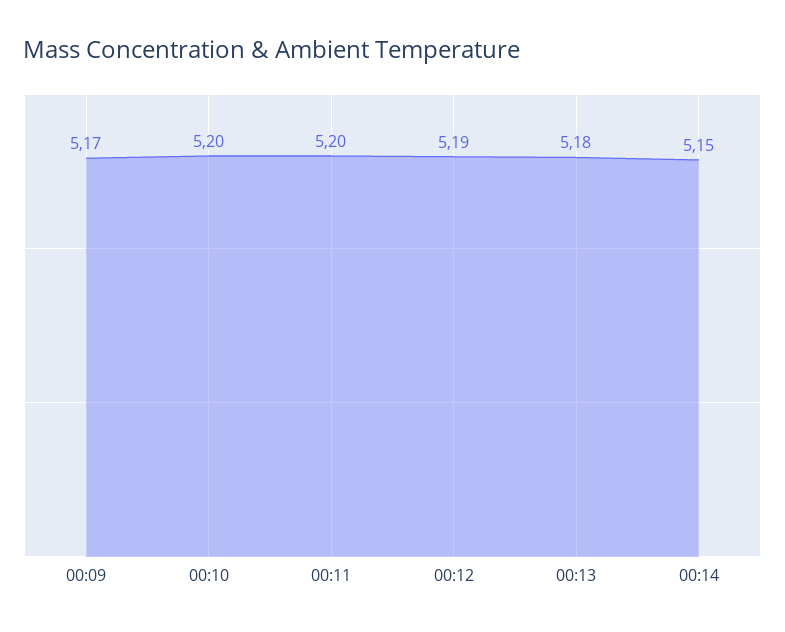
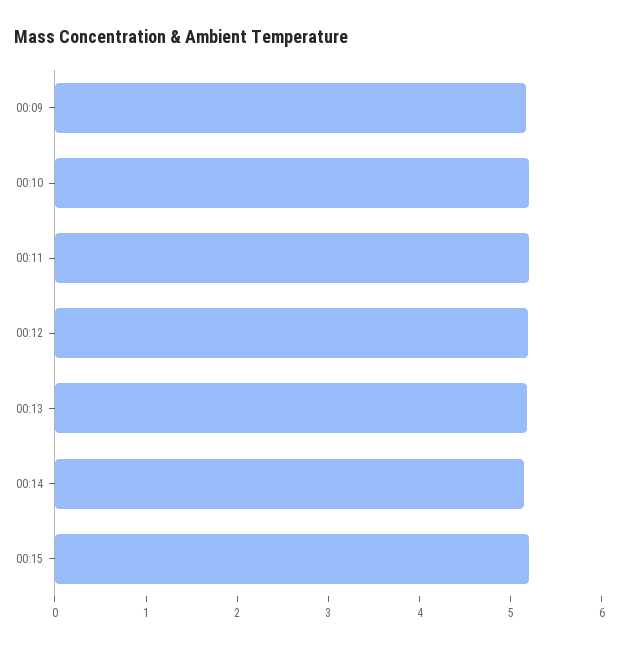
00:15: none -> 5.2

